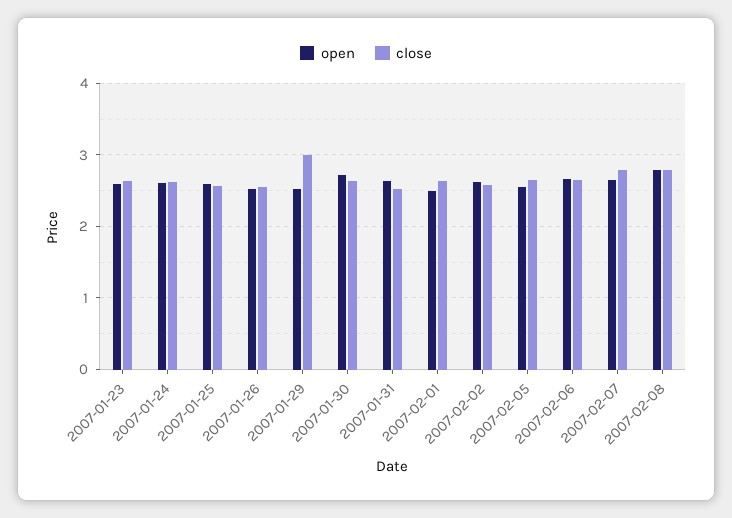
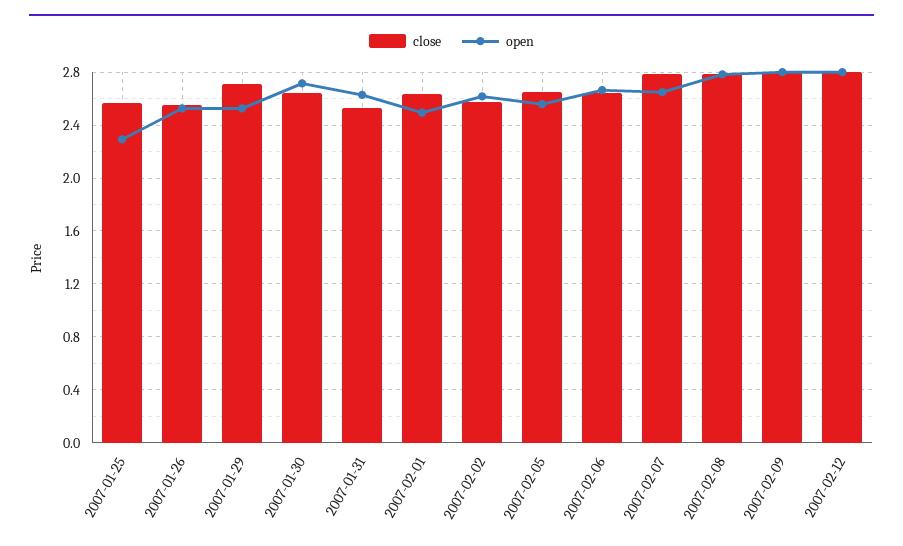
open, 2007-01-23: 2.6 -> none
close, 2007-01-23: 2.6 -> none
open, 2007-01-24: 2.6 -> none
close, 2007-01-24: 2.6 -> none
open, 2007-01-25: 2.6 -> 2.3
close, 2007-01-29: 3 -> 2.7
close, 2007-02-09: none -> 2.8
open, 2007-02-09: none -> 2.8
close, 2007-02-12: none -> 2.8
open, 2007-02-12: none -> 2.8

